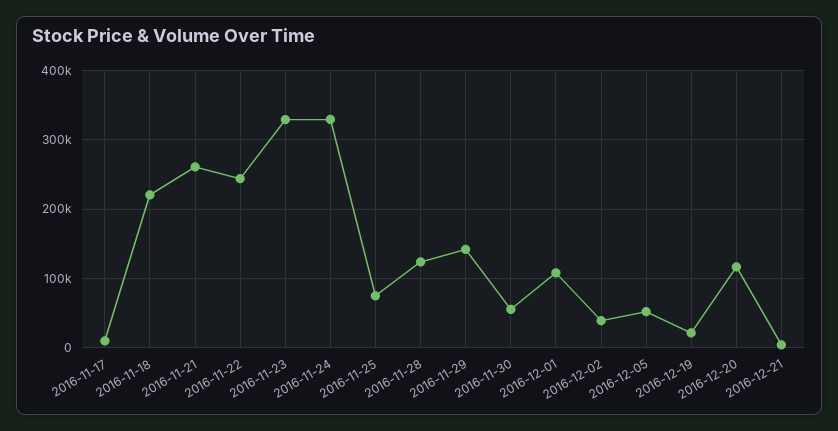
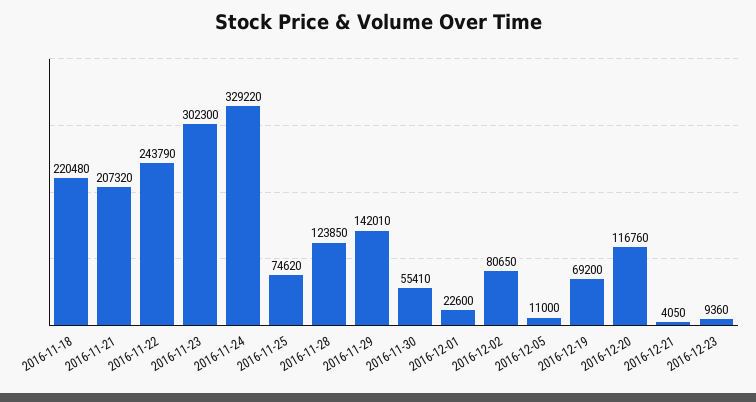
2016-11-17: 10000 -> none
2016-11-21: 260000 -> 207320
2016-11-23: 330000 -> 302300
2016-12-01: 110000 -> 22600
2016-12-02: 40000 -> 80650
2016-12-05: 50000 -> 11000
2016-12-19: 20000 -> 69200
2016-12-23: none -> 9360

